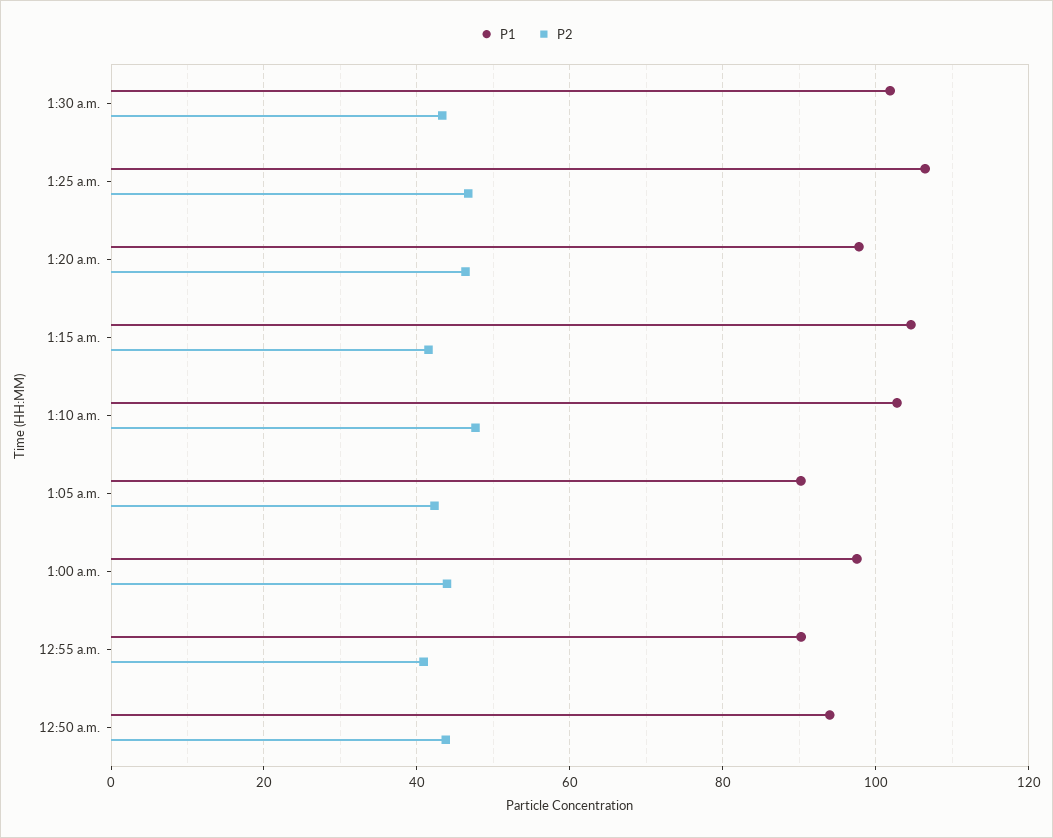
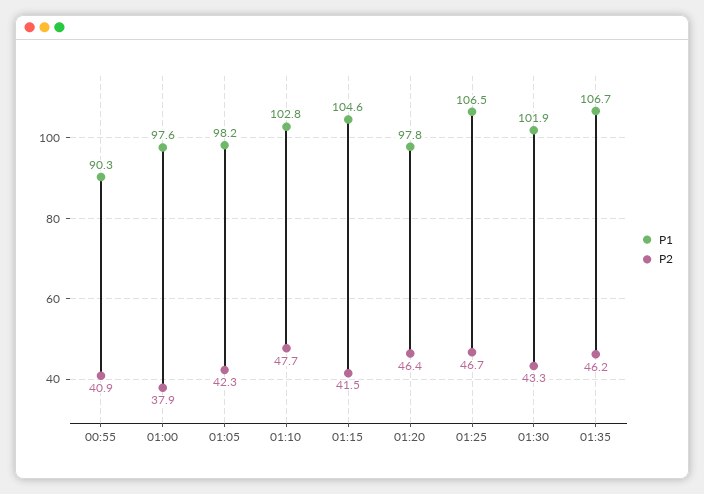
P1, 1:05 a.m.: 90 -> 98.2
P2, 1:00 a.m.: 44 -> 37.9
P1, 12:50 a.m.: 94 -> none
P2, 12:50 a.m.: 44 -> none
P1, 01:35: none -> 106.7
P2, 01:35: none -> 46.2

